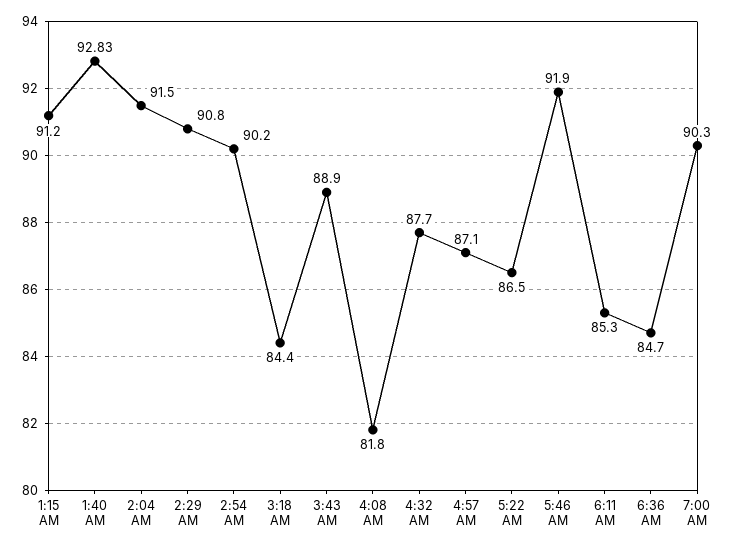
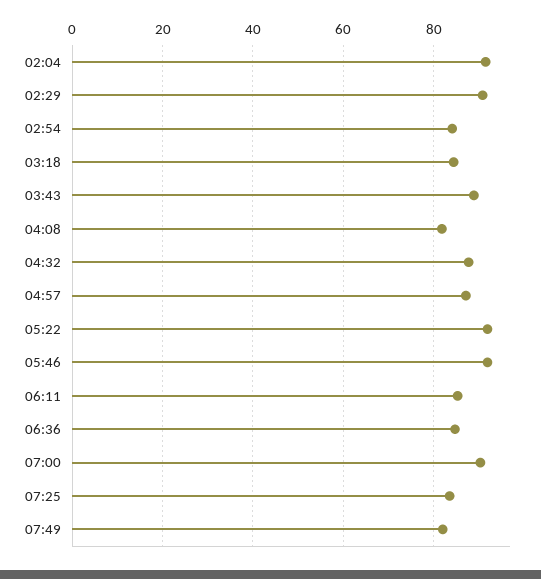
1:15 AM: 91.2 -> none
1:40 AM: 92.83 -> none
2:54 AM: 90.2 -> 84
5:22 AM: 86.5 -> 92
07:25: none -> 84
07:49: none -> 82

